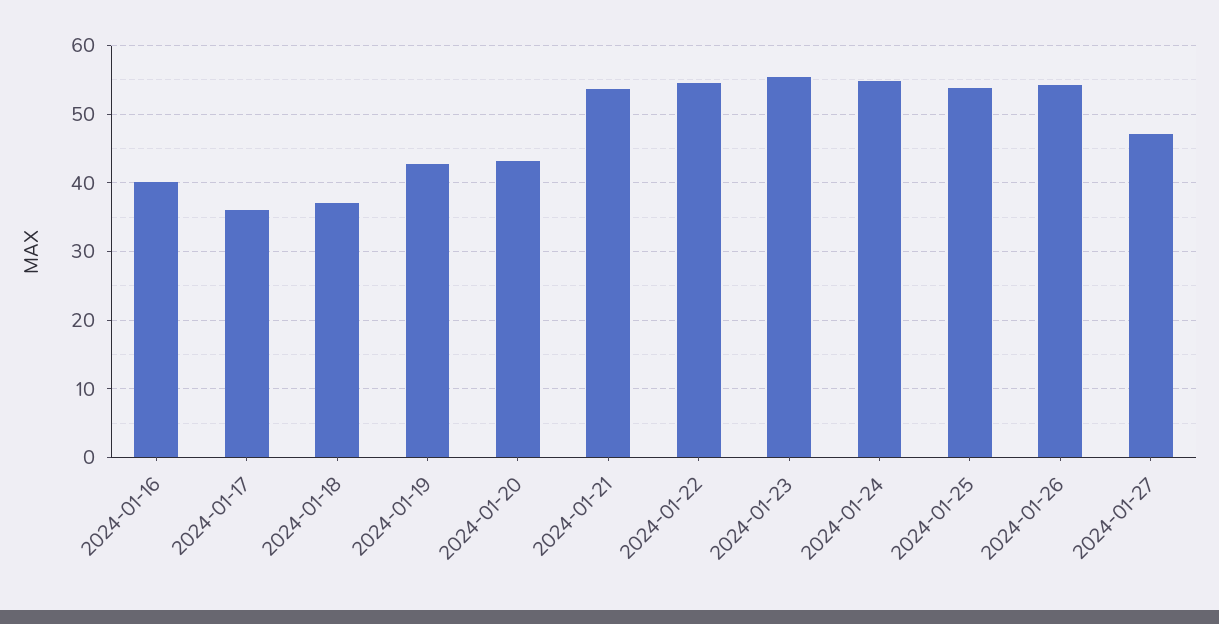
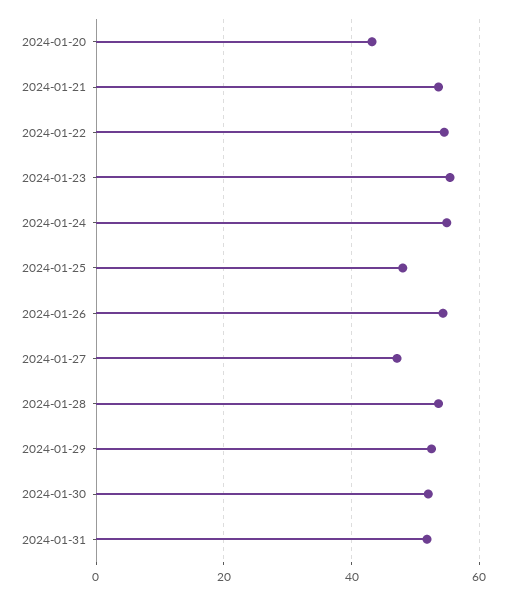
2024-01-16: 40 -> none
2024-01-17: 36 -> none
2024-01-18: 37 -> none
2024-01-19: 43 -> none
2024-01-25: 54 -> 48
2024-01-28: none -> 54
2024-01-29: none -> 52
2024-01-30: none -> 52
2024-01-31: none -> 52

